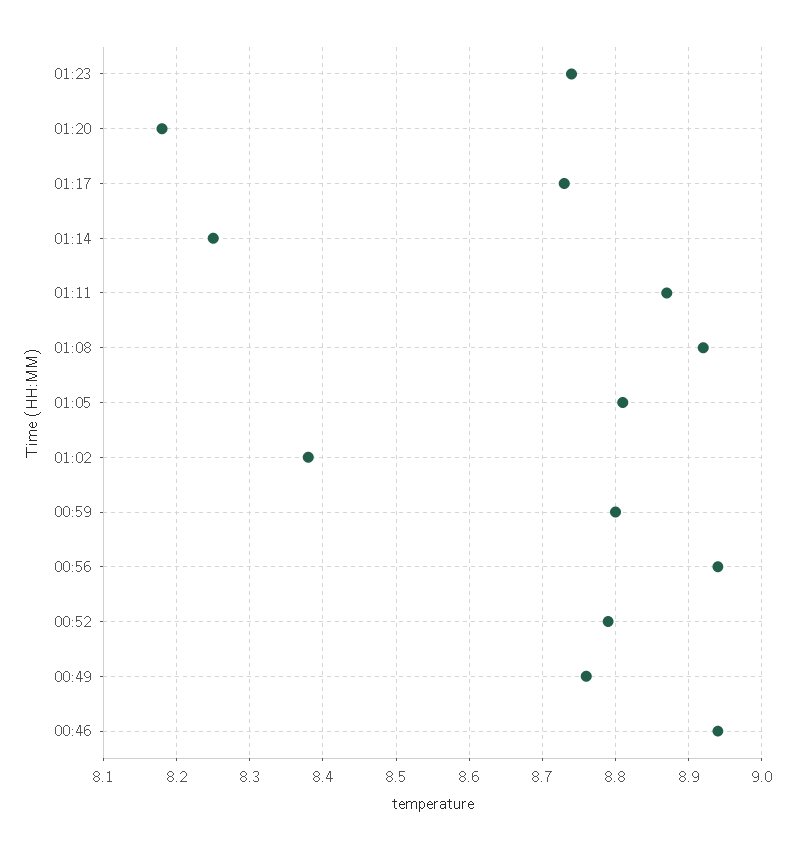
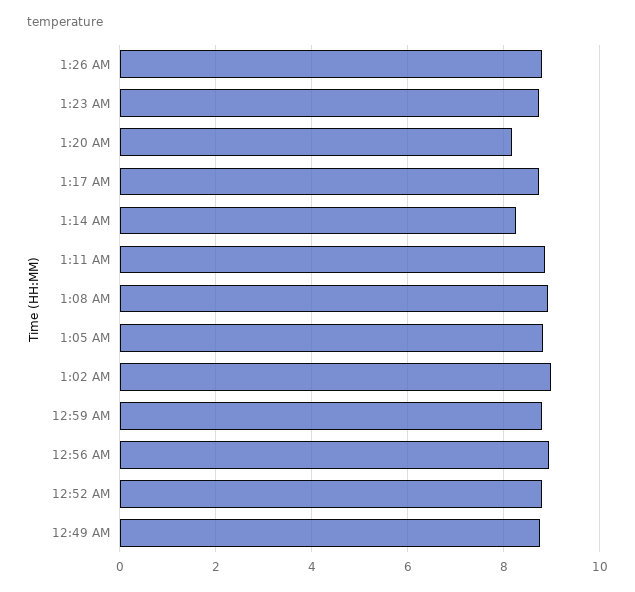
01:02: 8.38 -> 9
00:46: 8.94 -> none
1:26 AM: none -> 8.8

